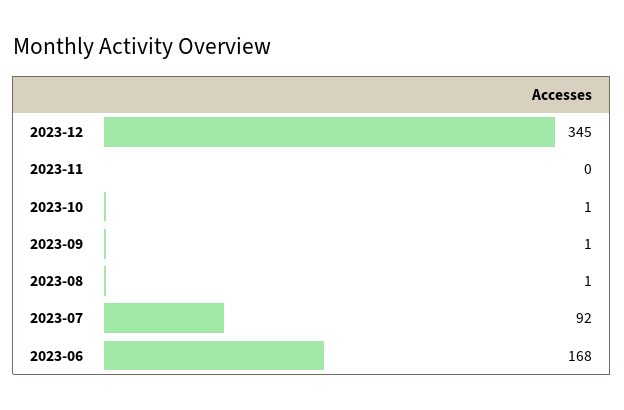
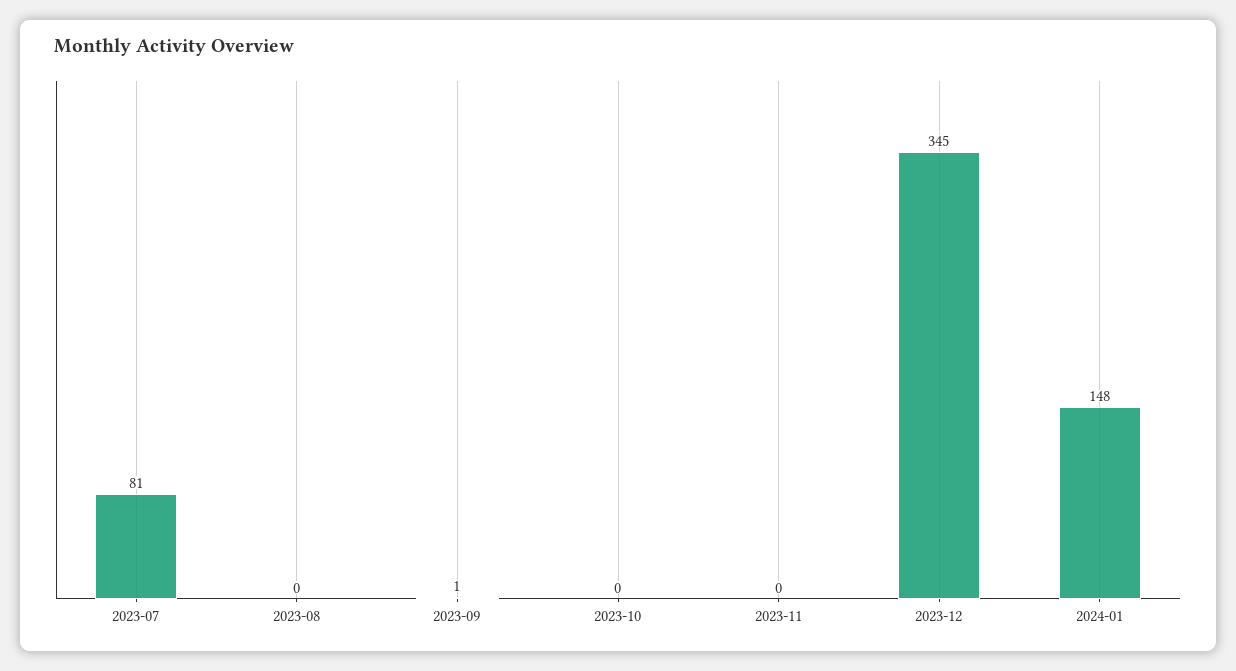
2023-10: 1 -> 0
2023-08: 1 -> 0
2023-07: 92 -> 81
2023-06: 168 -> none
2024-01: none -> 148

